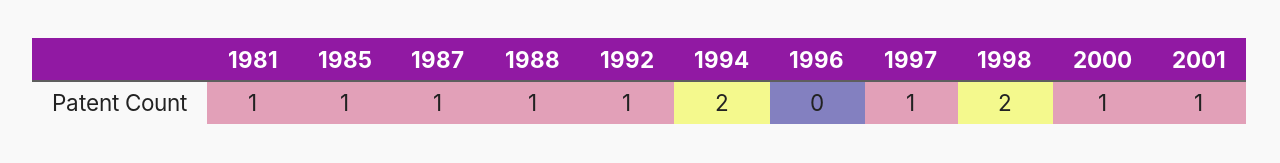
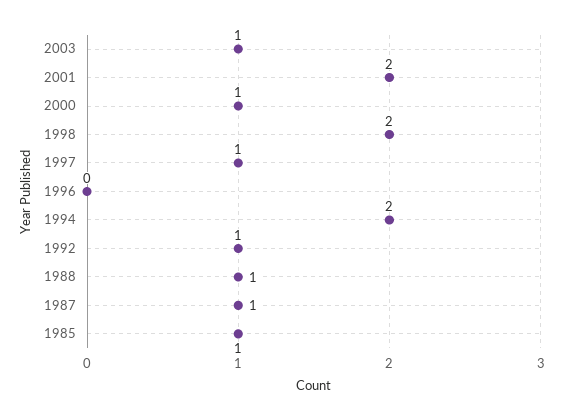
1981: 1 -> none
2001: 1 -> 2
2003: none -> 1

